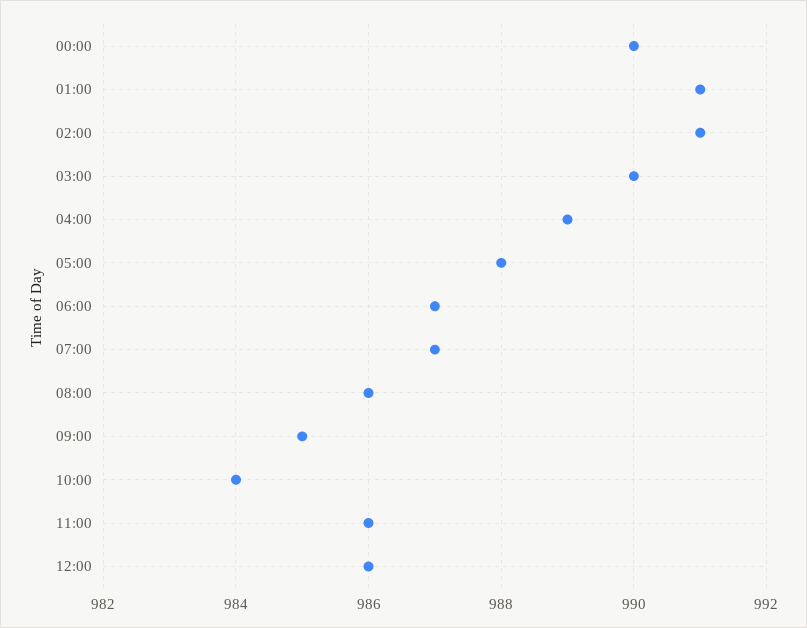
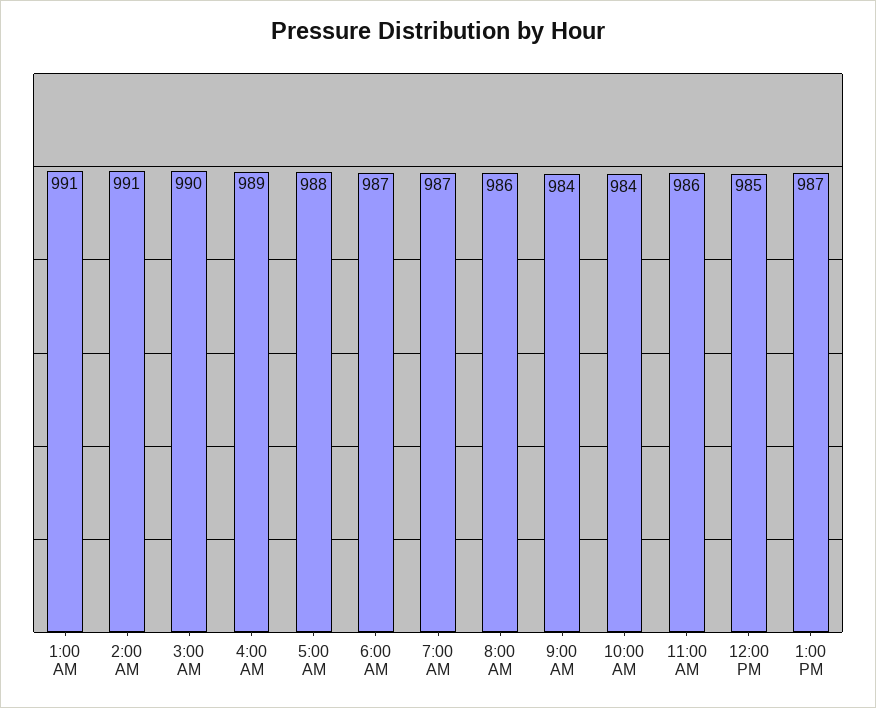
00:00: 990 -> none
09:00: 985 -> 984
12:00: 986 -> 985
1:00 PM: none -> 987

